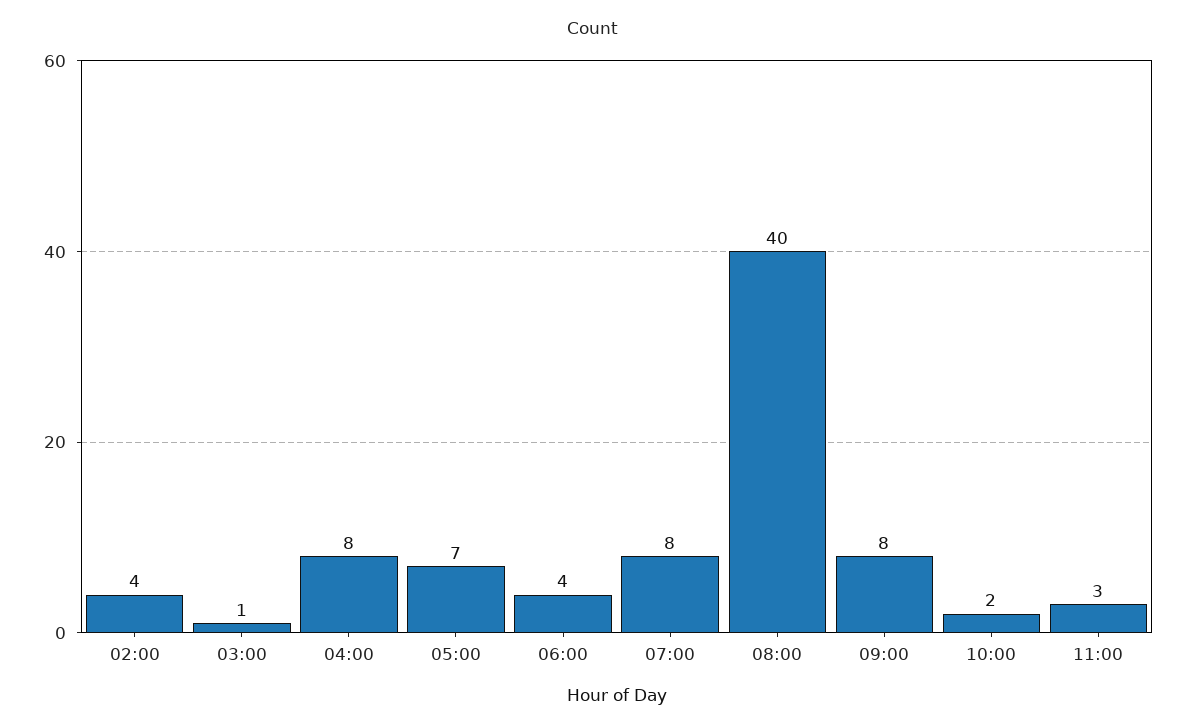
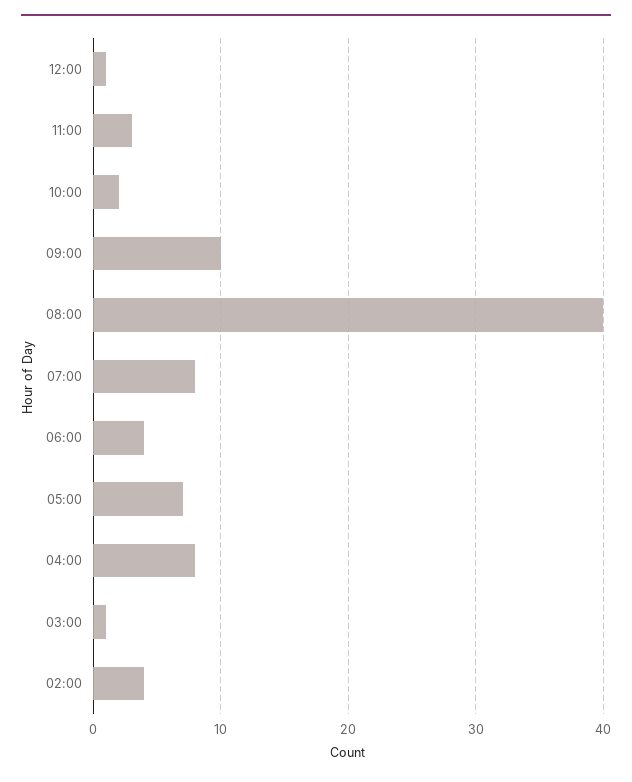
09:00: 8 -> 10
12:00: none -> 1

